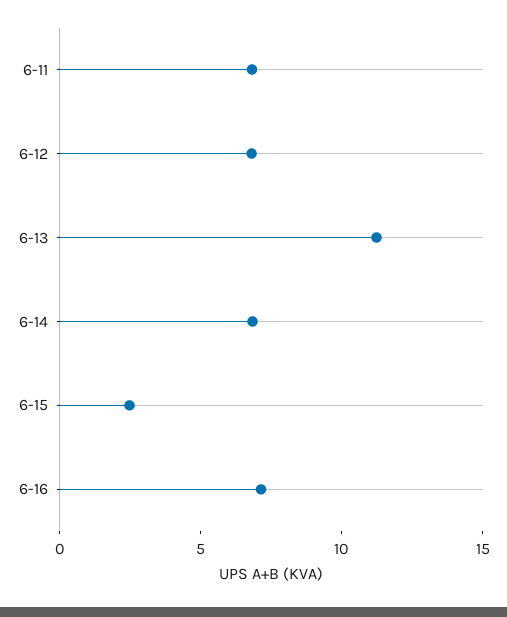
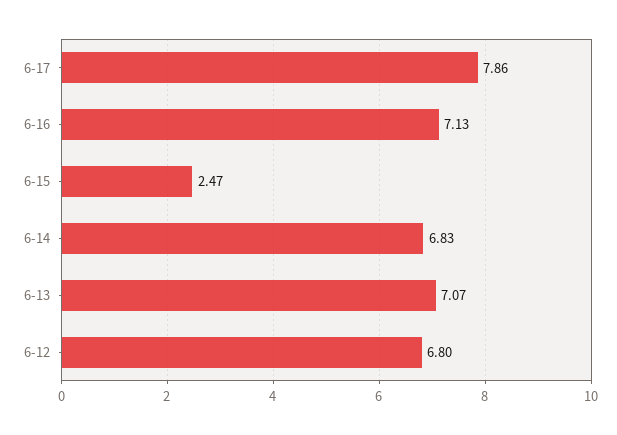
6-11: 7 -> none
6-13: 11 -> 7.07
6-17: none -> 7.86

